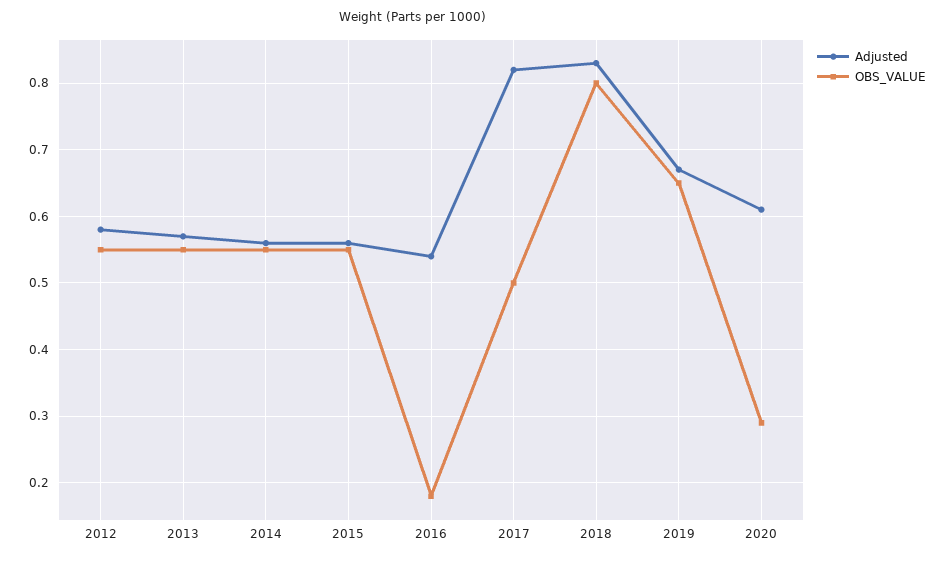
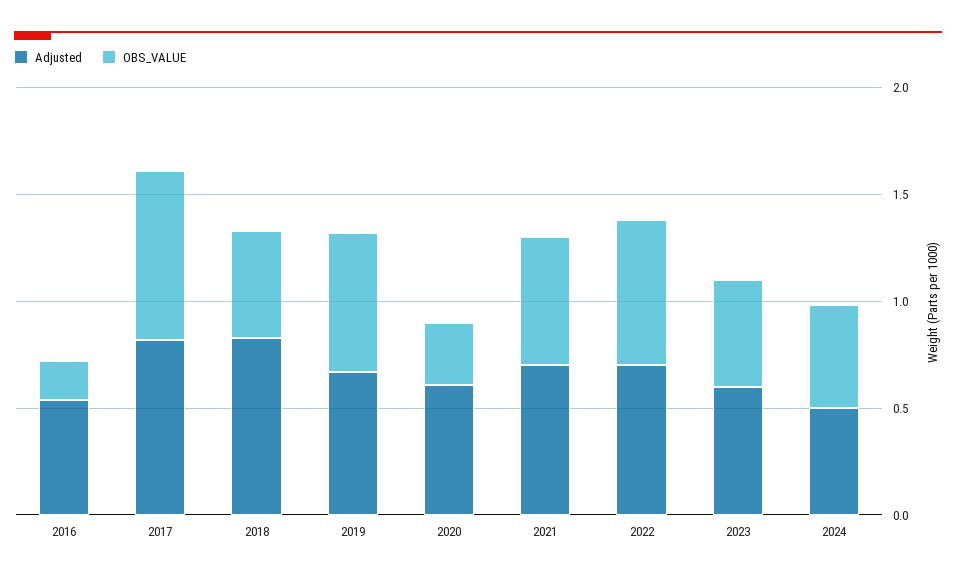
Adjusted, 2012: 0.58 -> none
OBS_VALUE, 2012: 0.55 -> none
Adjusted, 2013: 0.57 -> none
OBS_VALUE, 2013: 0.55 -> none
Adjusted, 2014: 0.56 -> none
OBS_VALUE, 2014: 0.55 -> none
Adjusted, 2015: 0.56 -> none
OBS_VALUE, 2015: 0.55 -> none
OBS_VALUE, 2017: 0.5 -> 0.8
OBS_VALUE, 2018: 0.8 -> 0.5
Adjusted, 2021: none -> 0.7
OBS_VALUE, 2021: none -> 0.6
Adjusted, 2022: none -> 0.7
OBS_VALUE, 2022: none -> 0.7
Adjusted, 2023: none -> 0.6
OBS_VALUE, 2023: none -> 0.5
Adjusted, 2024: none -> 0.5
OBS_VALUE, 2024: none -> 0.5

